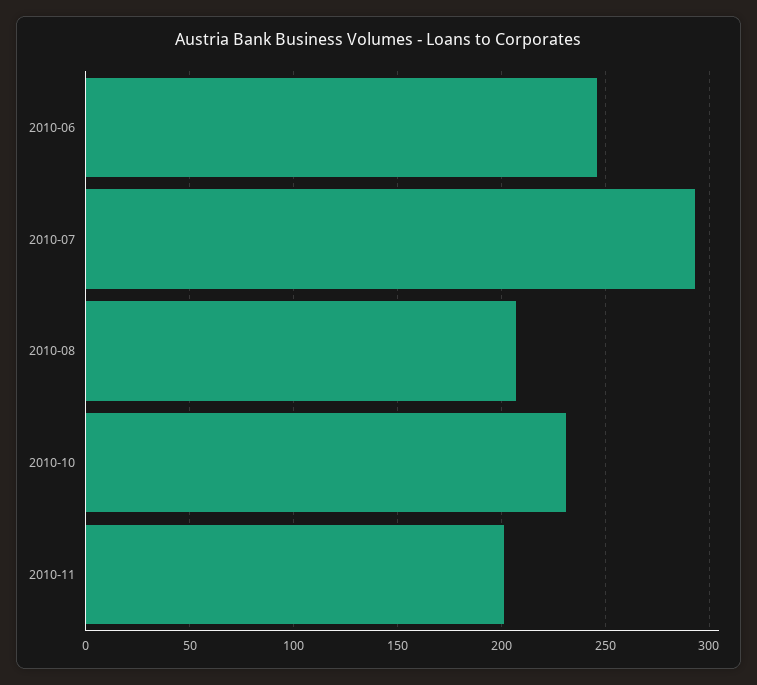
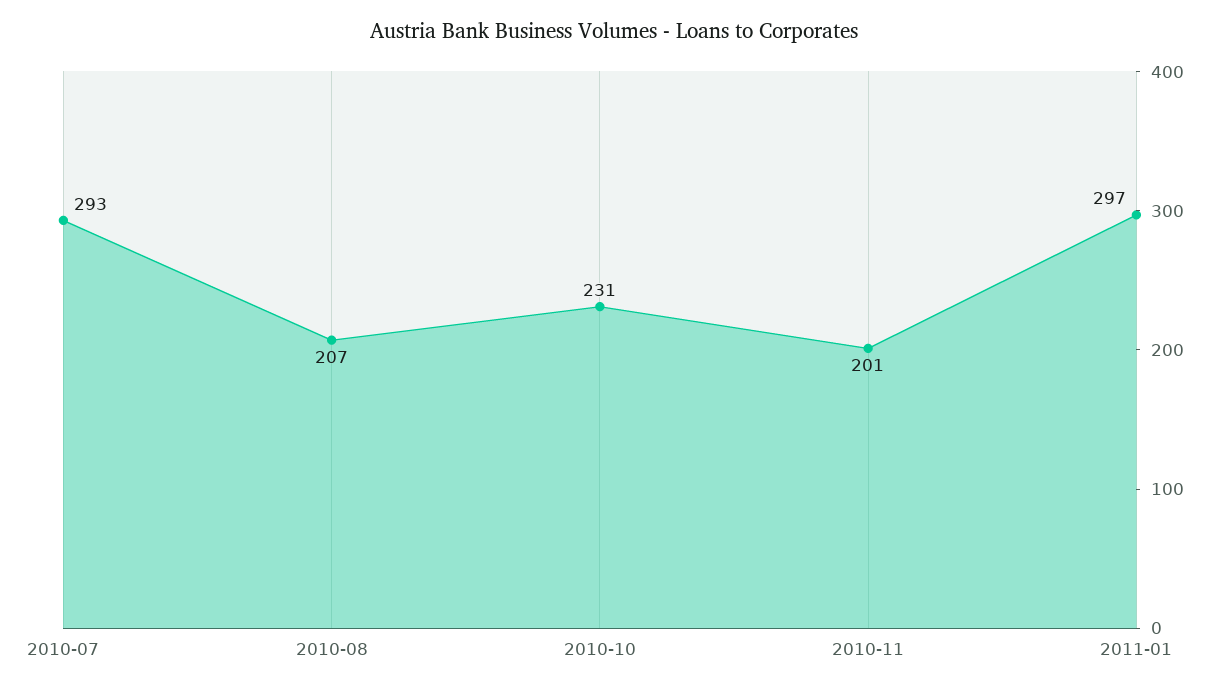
2010-06: 245 -> none
2011-01: none -> 297

